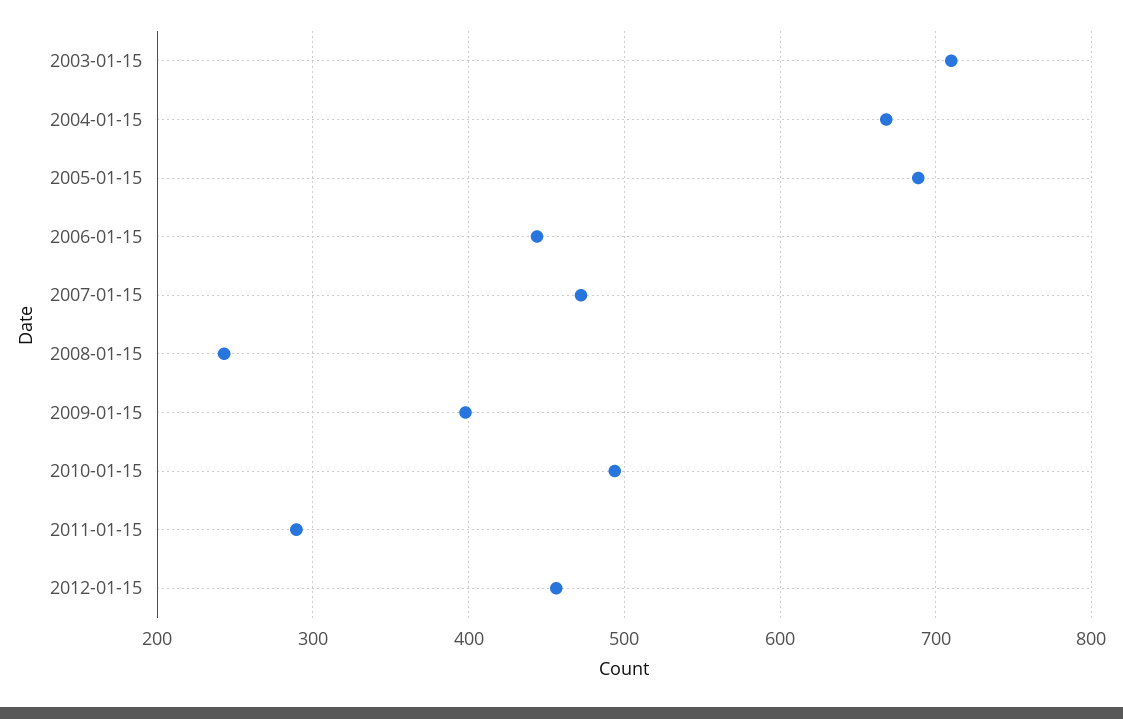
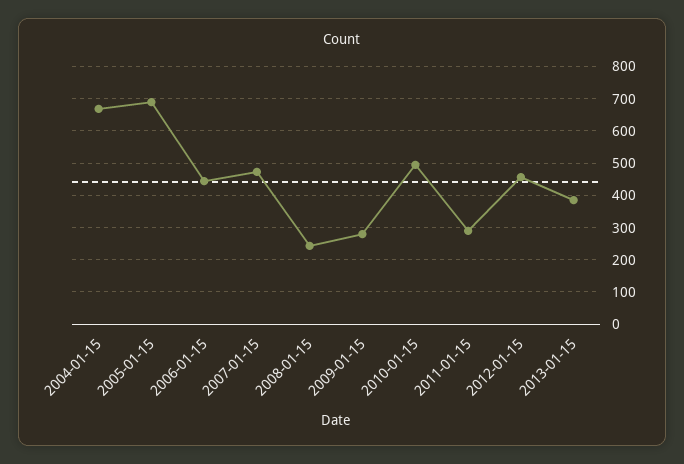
2003-01-15: 710 -> none
2009-01-15: 400 -> 280
2013-01-15: none -> 380

